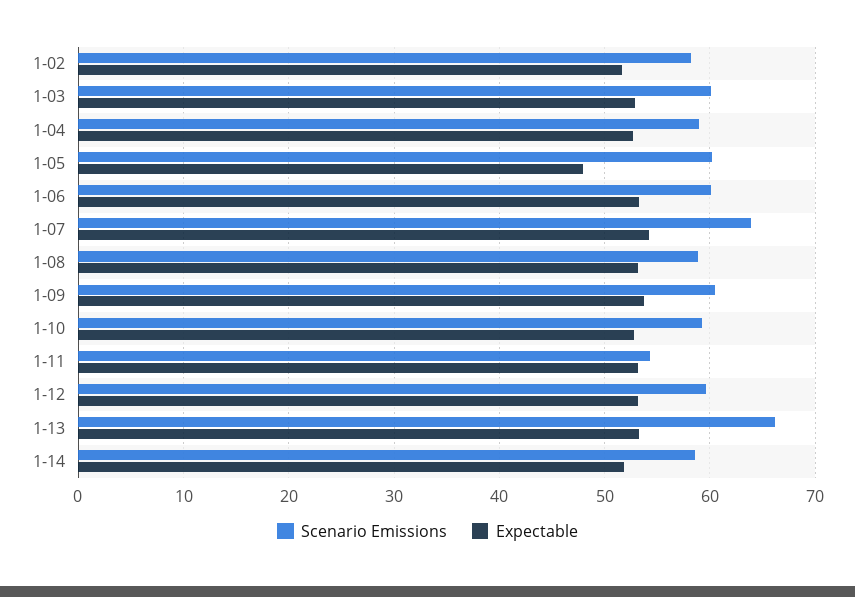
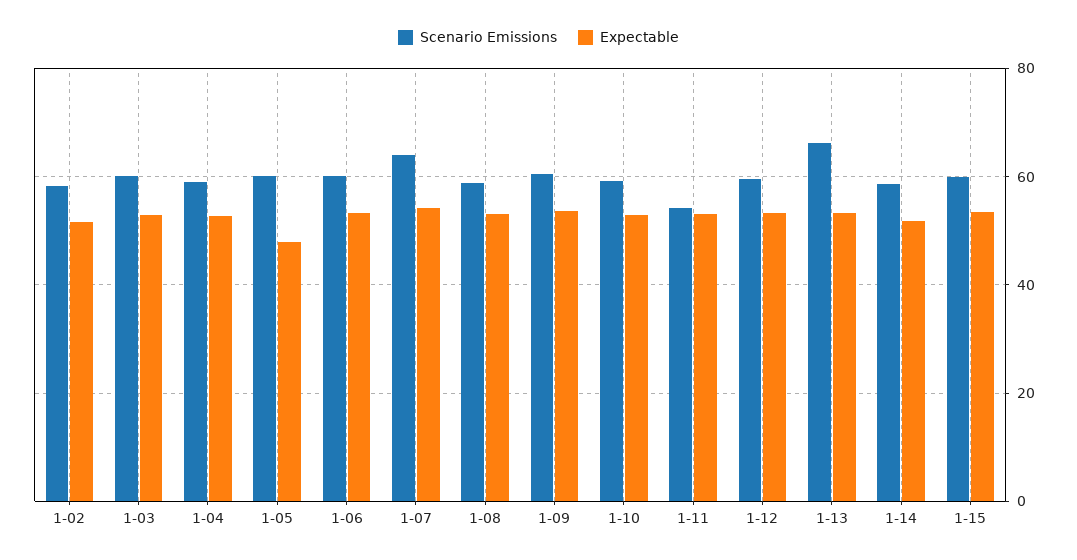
Scenario Emissions, 1-15: none -> 60
Expectable, 1-15: none -> 54

